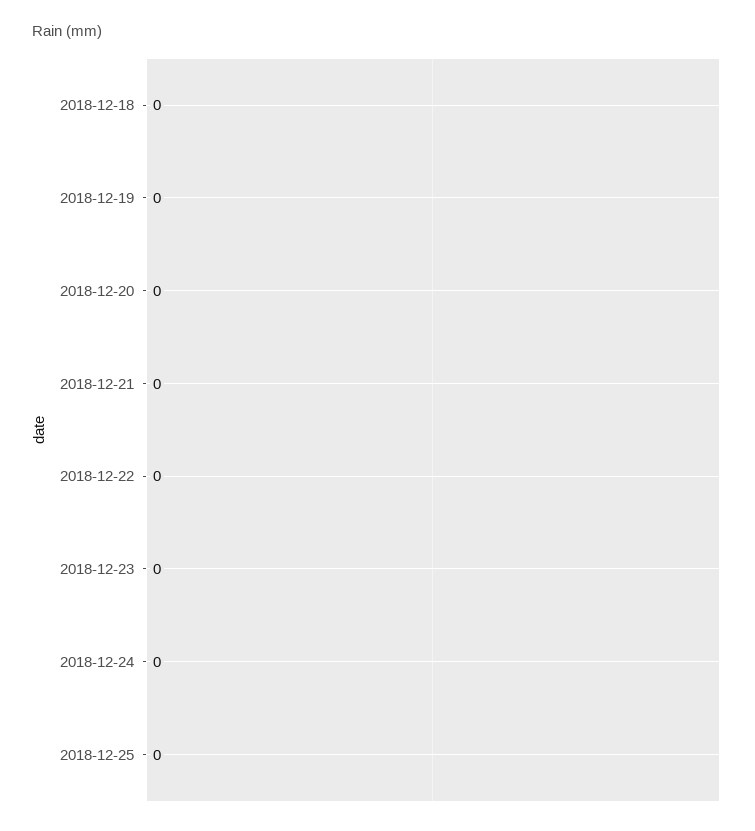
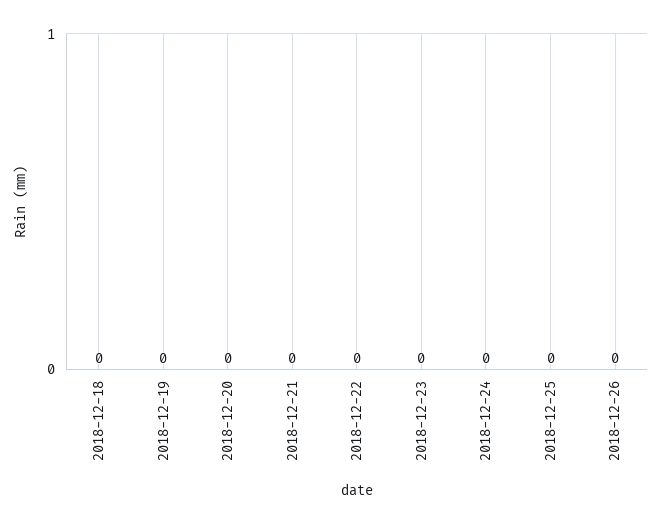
2018-12-26: none -> 0

